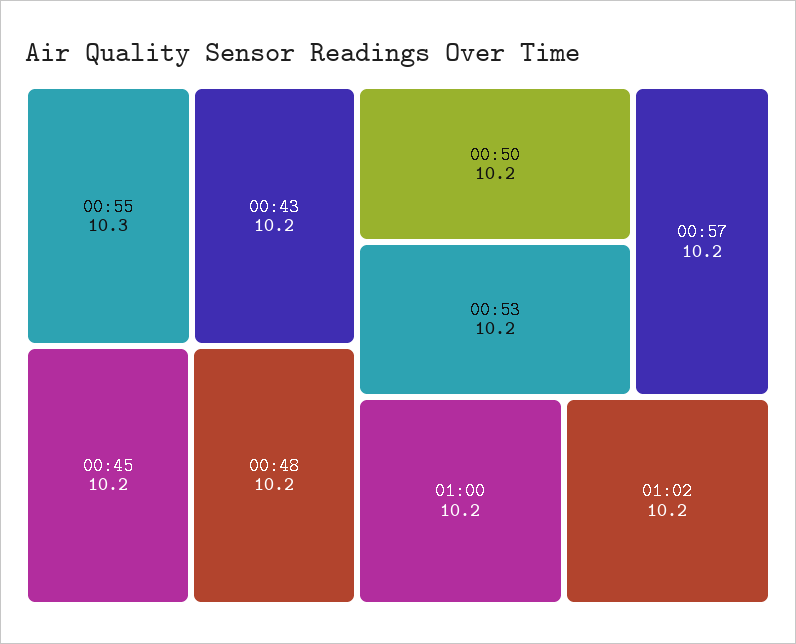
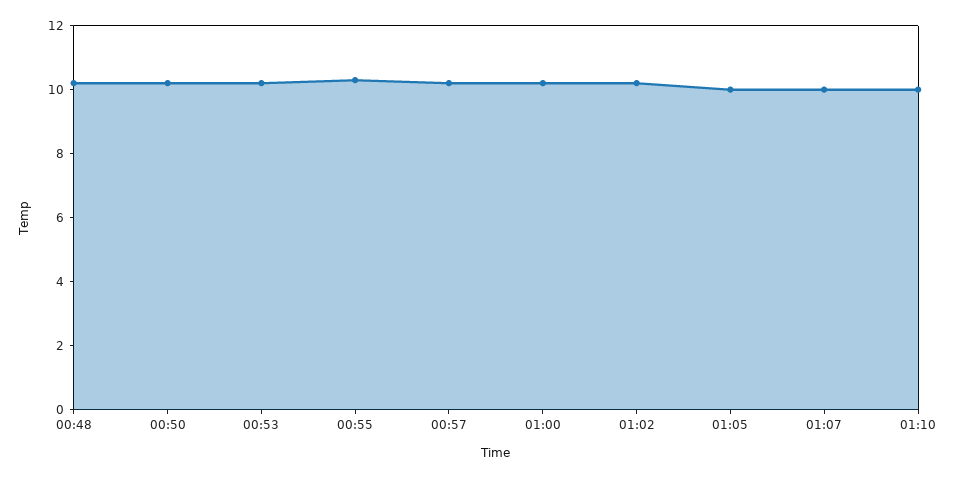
00:43: 10.2 -> none
00:45: 10.2 -> none
01:05: none -> 10
01:07: none -> 10
01:10: none -> 10

